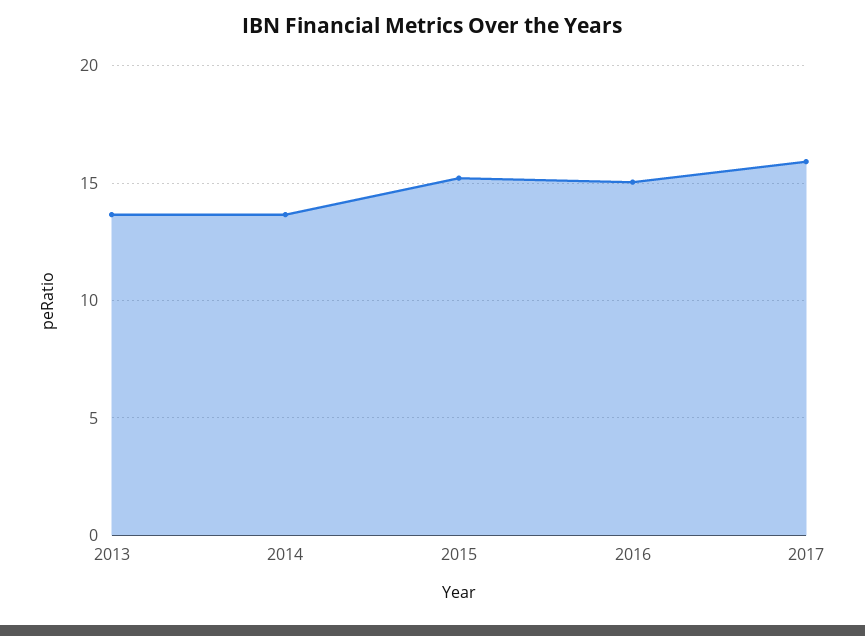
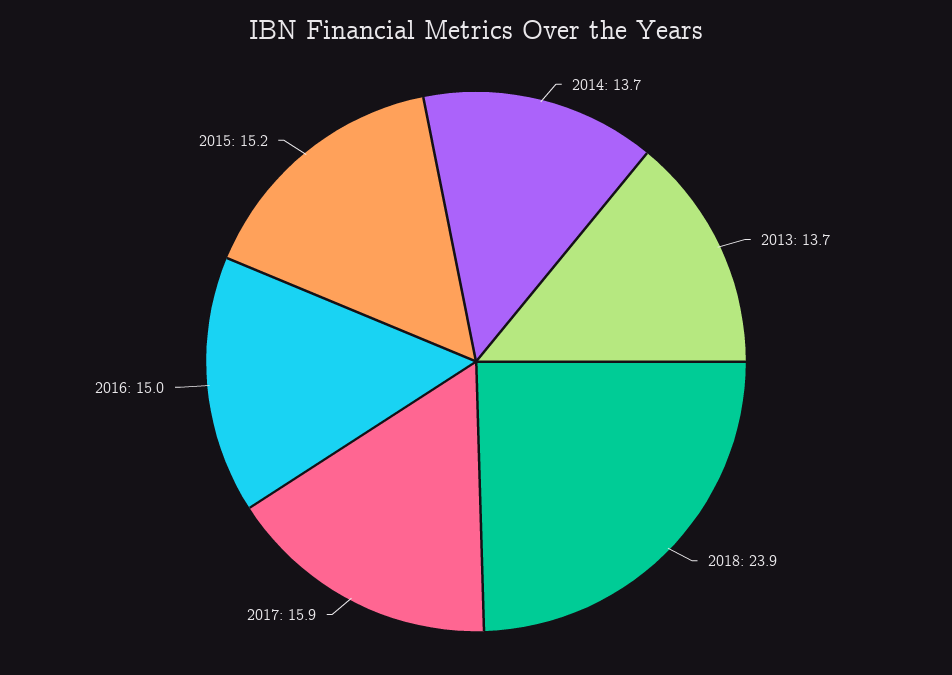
2018: none -> 23.9

